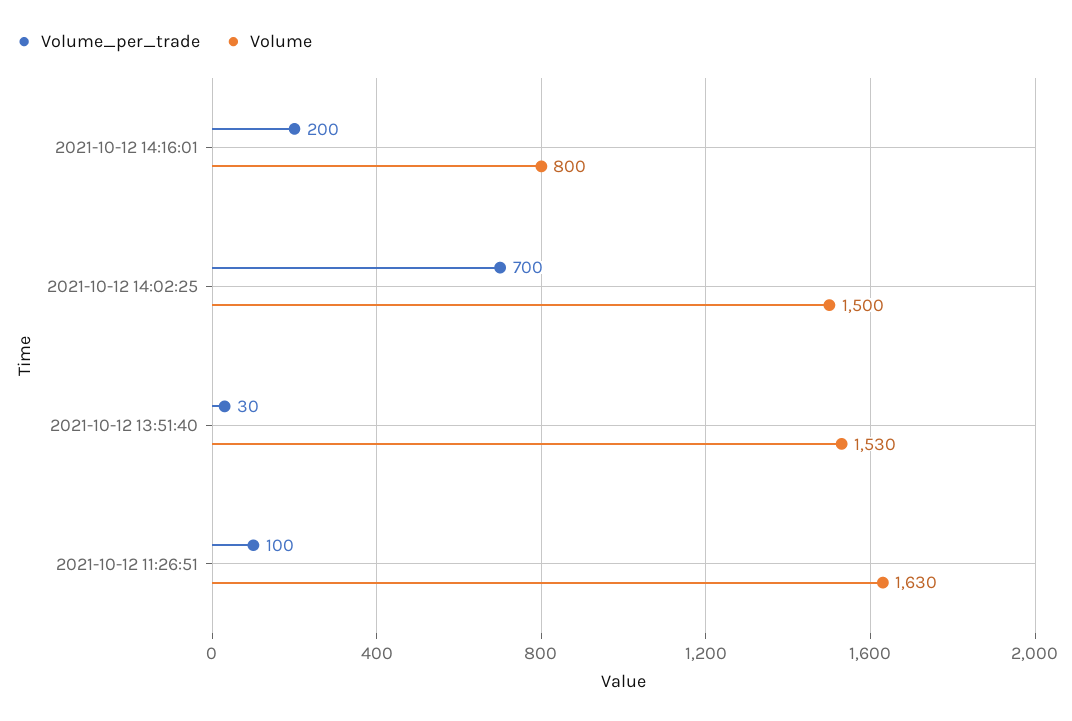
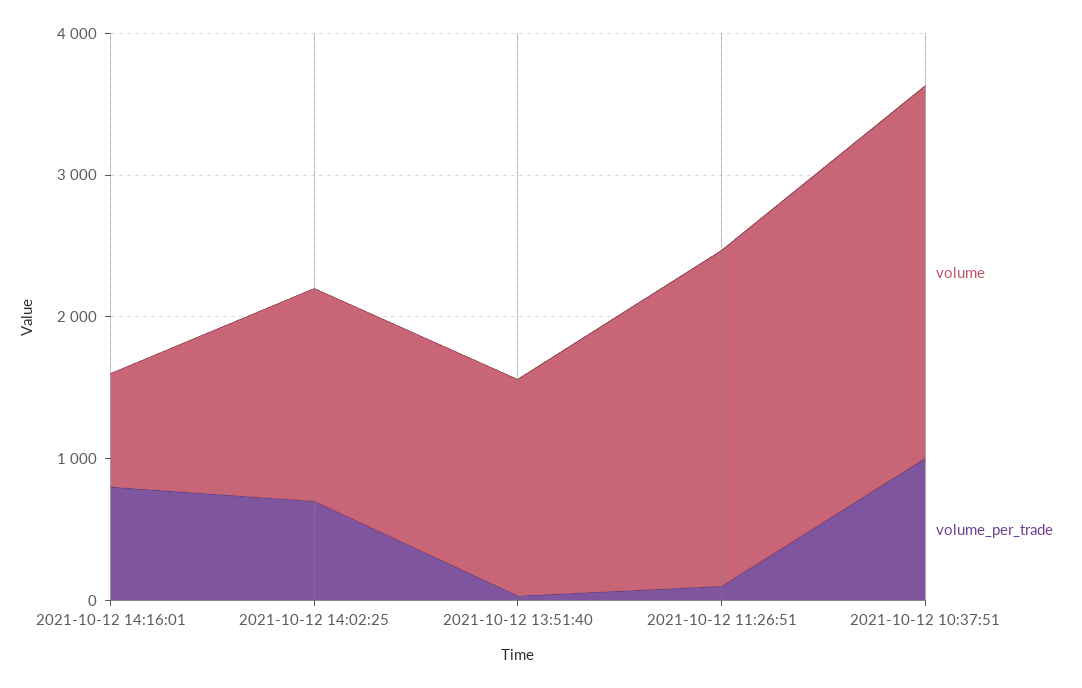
Volume_per_trade, 2021-10-12 14:16:01: 200 -> 800
Volume, 2021-10-12 11:26:51: 1630 -> 2400
Volume, 2021-10-12 10:37:51: none -> 2600
Volume_per_trade, 2021-10-12 10:37:51: none -> 1000

